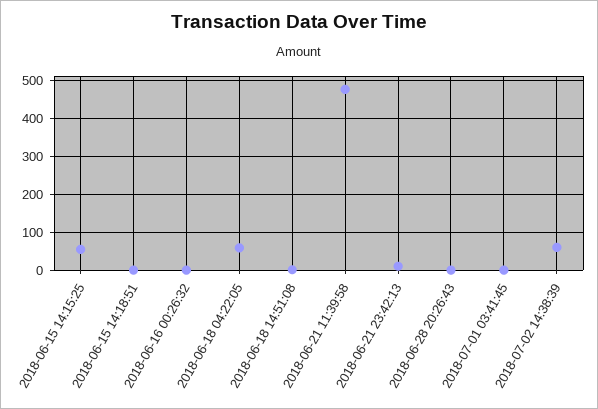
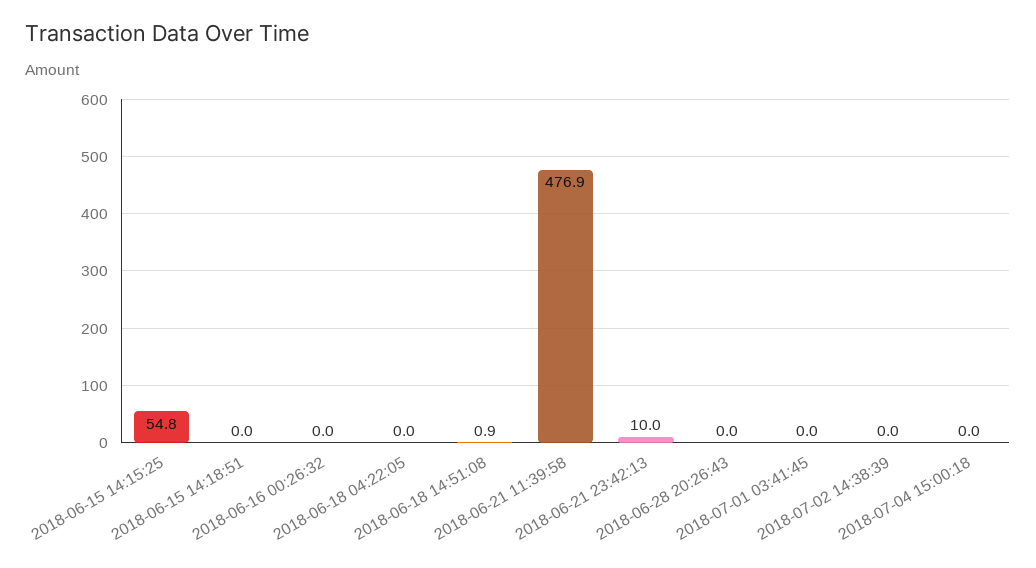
2018-06-18 04:22:05: 60 -> 0
2018-07-02 14:38:39: 60 -> 0
2018-07-04 15:00:18: none -> 0

